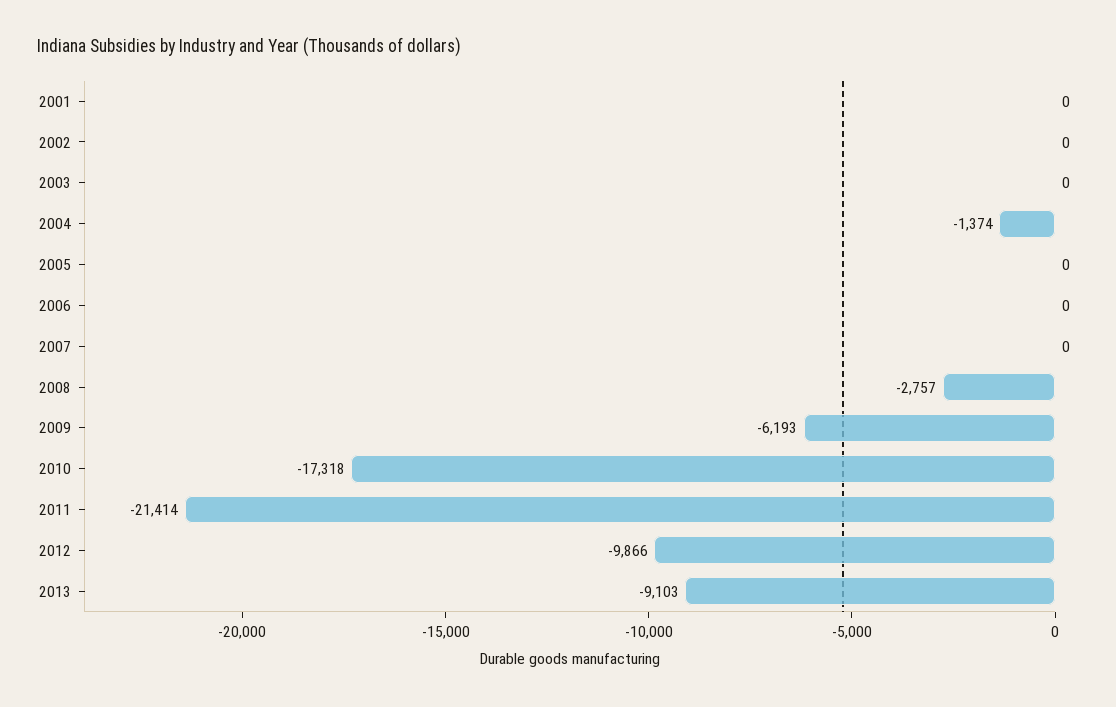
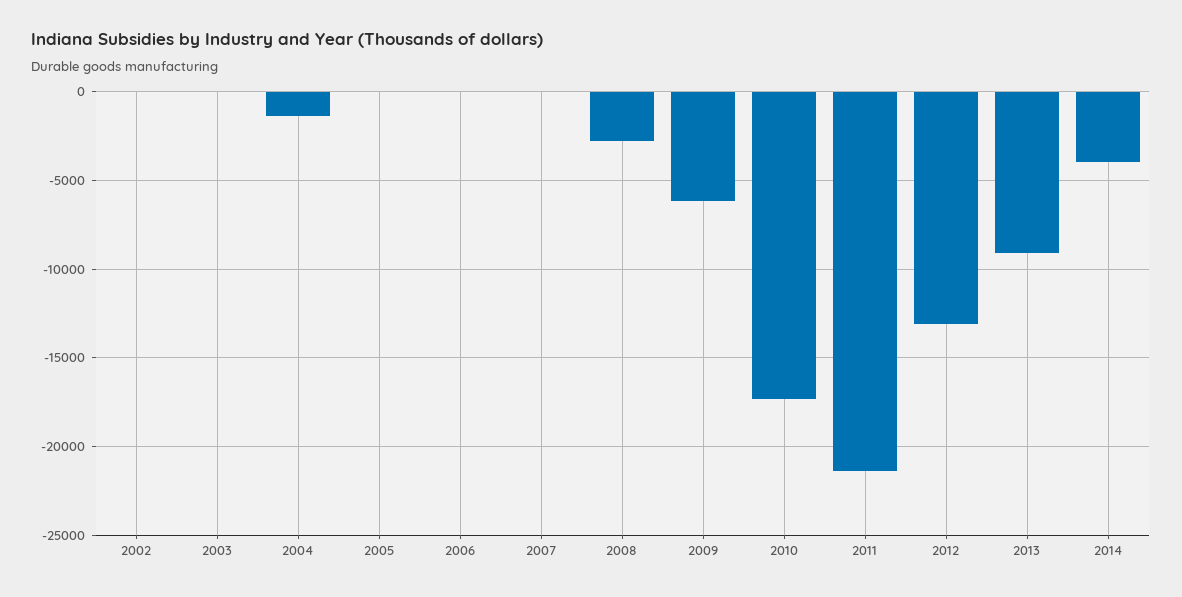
2001: 0 -> none
2012: -9866 -> -13000
2014: none -> -4000

